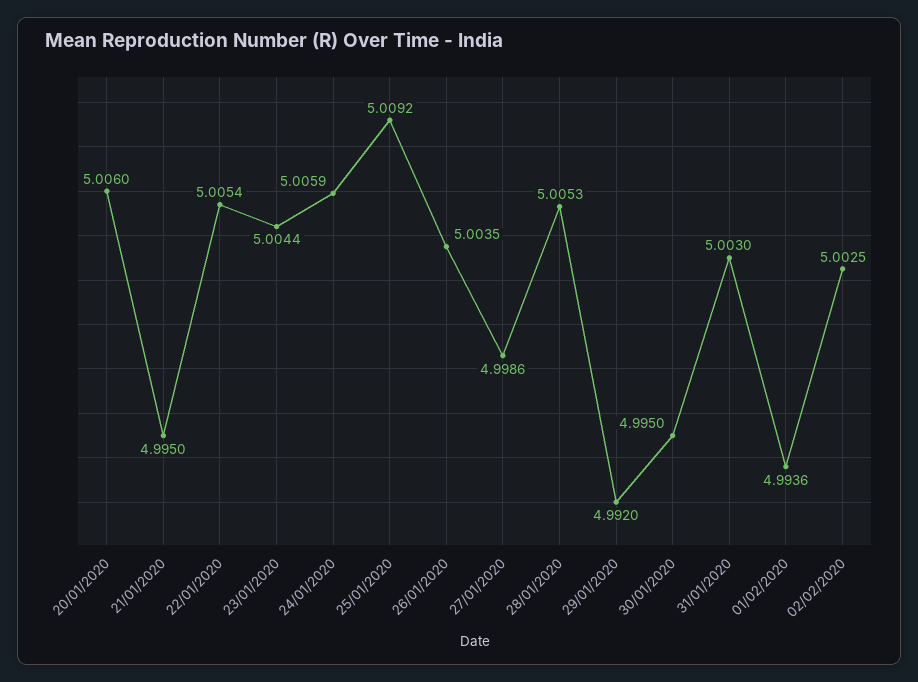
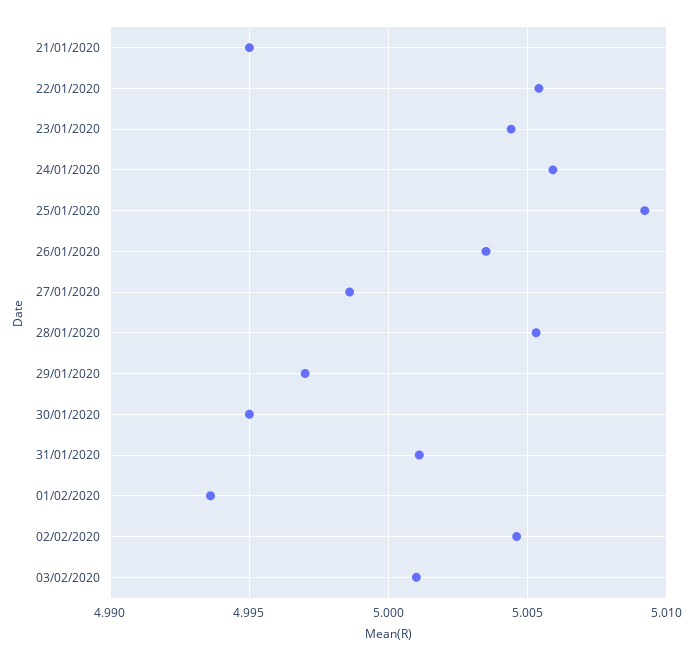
20/01/2020: 5.006 -> none
29/01/2020: 4.992 -> 4.997
31/01/2020: 5.003 -> 5.001
02/02/2020: 5.0025 -> 5.0045
03/02/2020: none -> 5.001

